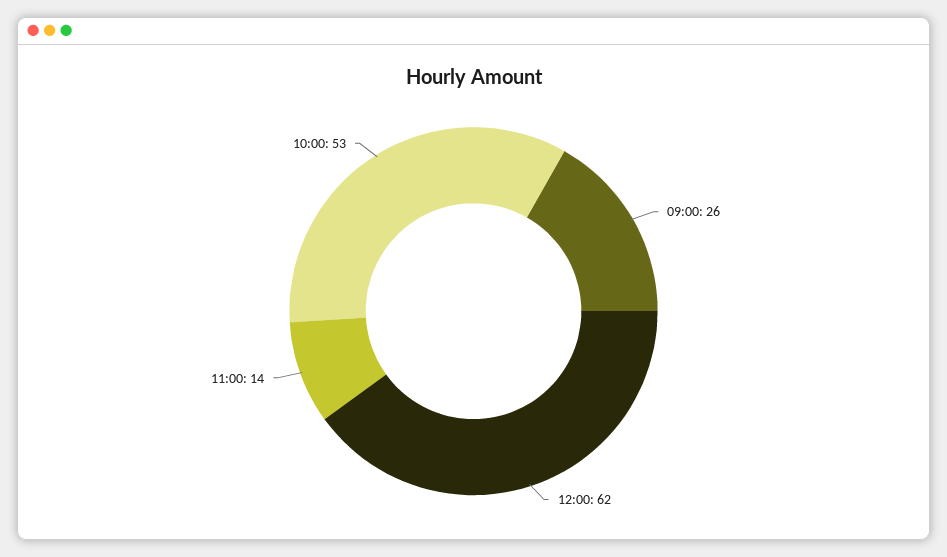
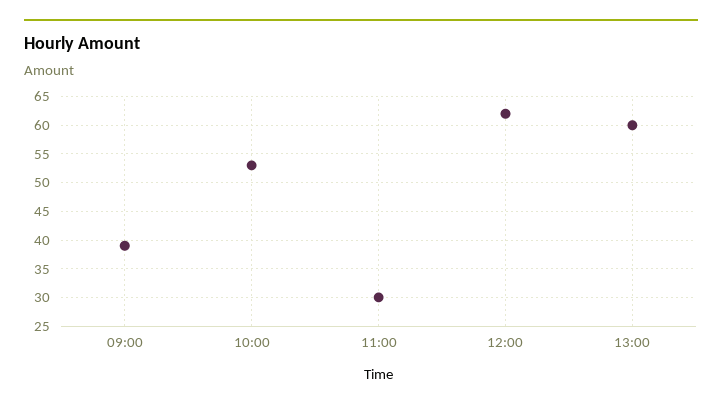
09:00: 26 -> 40
11:00: 14 -> 30
13:00: none -> 60

